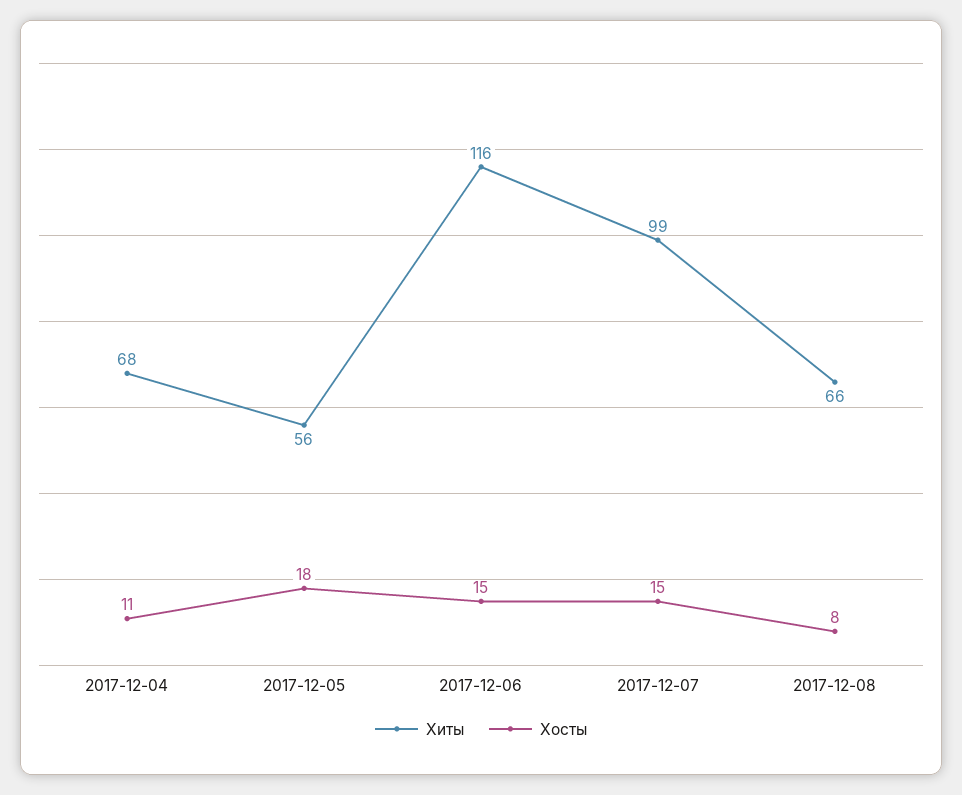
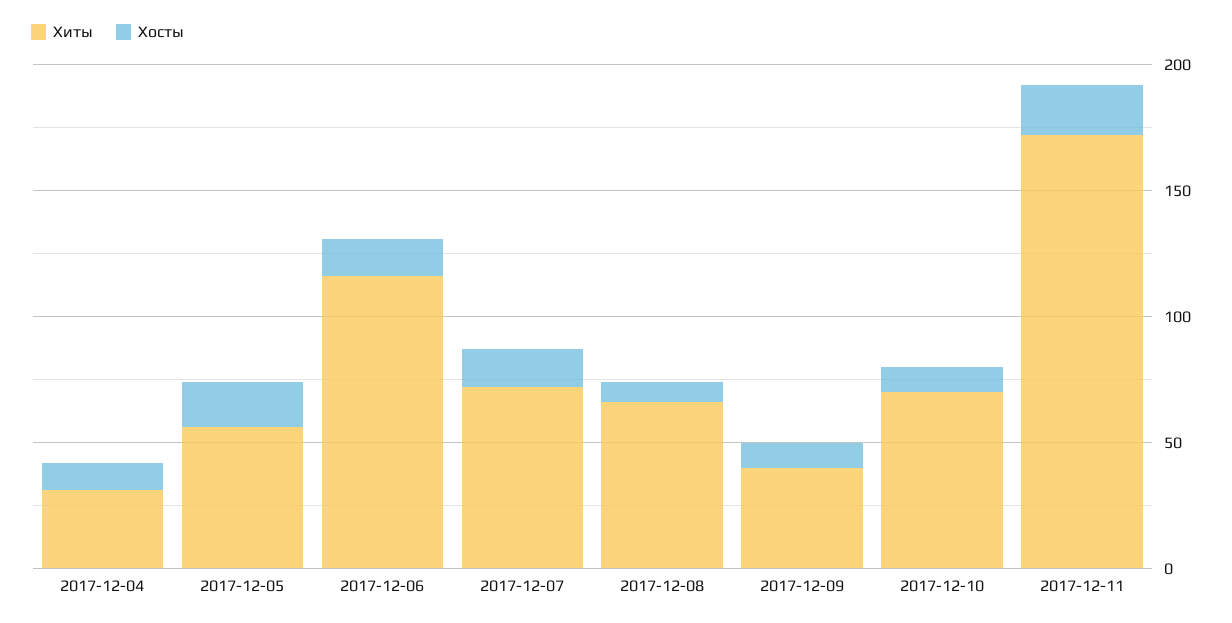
Хиты, 2017-12-04: 68 -> 30
Хиты, 2017-12-07: 99 -> 70
Хиты, 2017-12-09: none -> 40
Хосты, 2017-12-09: none -> 10
Хиты, 2017-12-10: none -> 70
Хосты, 2017-12-10: none -> 10
Хиты, 2017-12-11: none -> 170
Хосты, 2017-12-11: none -> 20

